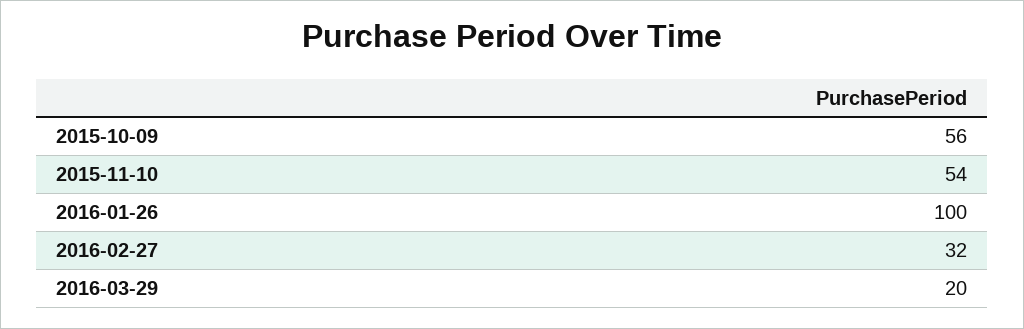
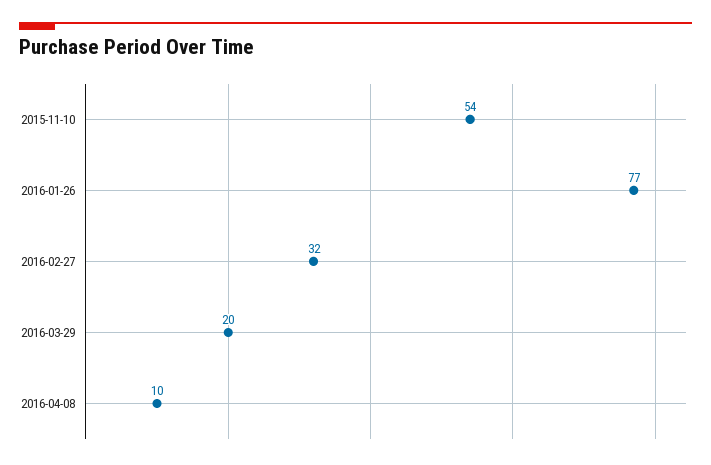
2015-10-09: 56 -> none
2016-01-26: 100 -> 77
2016-04-08: none -> 10

